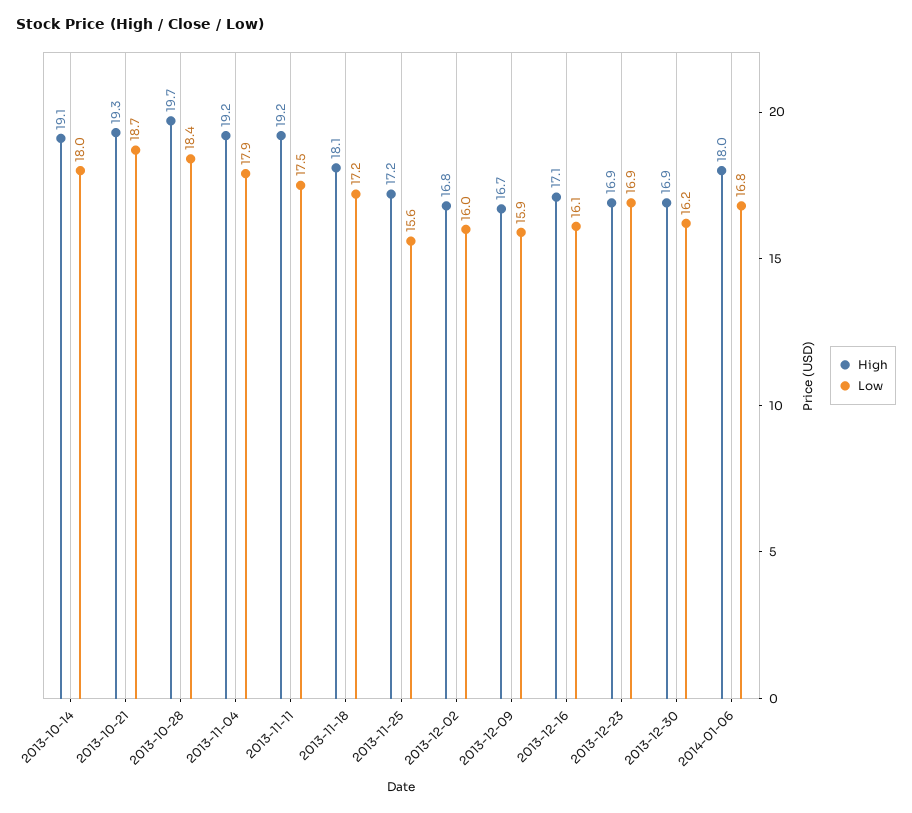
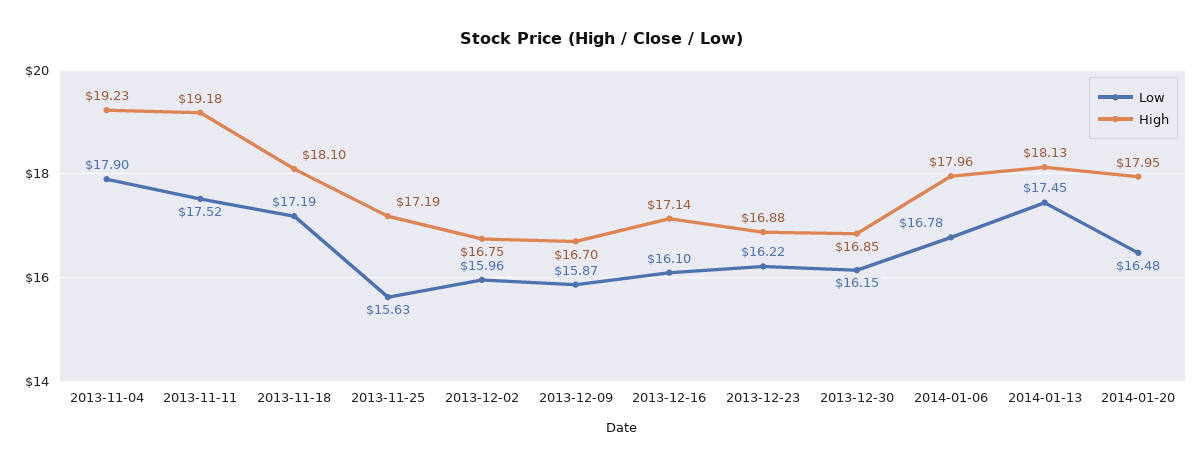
High, 2013-10-14: 19.1 -> none
Low, 2013-10-14: 18 -> none
High, 2013-10-21: 19.3 -> none
Low, 2013-10-21: 18.7 -> none
High, 2013-10-28: 19.7 -> none
Low, 2013-10-28: 18.4 -> none
Low, 2013-12-23: 16.9 -> 16.22
Low, 2014-01-13: none -> 17.45
High, 2014-01-13: none -> 18.13
Low, 2014-01-20: none -> 16.48
High, 2014-01-20: none -> 17.95

